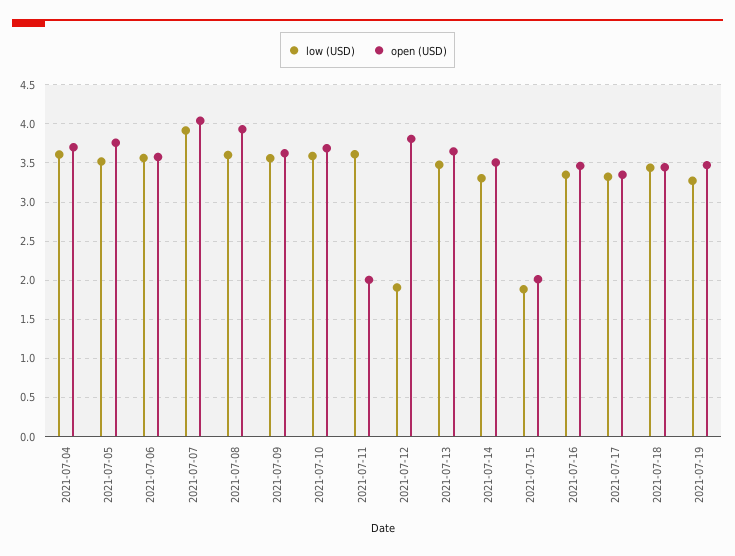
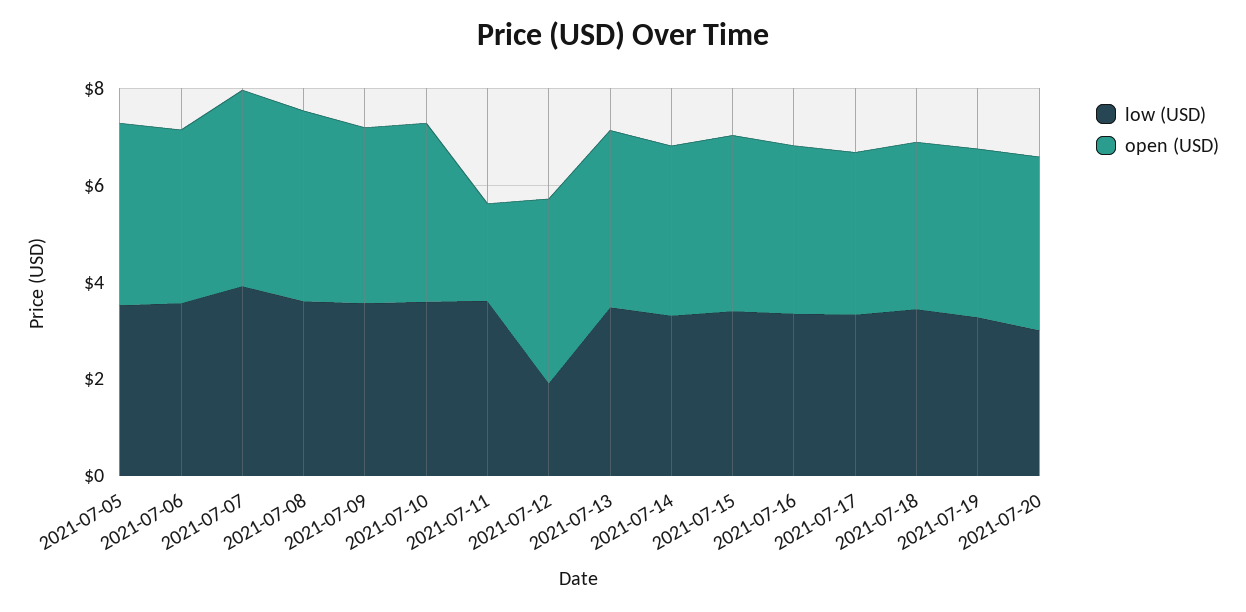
low (USD), 2021-07-04: 3.6 -> none
open (USD), 2021-07-04: 3.7 -> none
low (USD), 2021-07-15: 1.9 -> 3.5
open (USD), 2021-07-15: 2 -> 3.5
low (USD), 2021-07-20: none -> 3
open (USD), 2021-07-20: none -> 3.5

